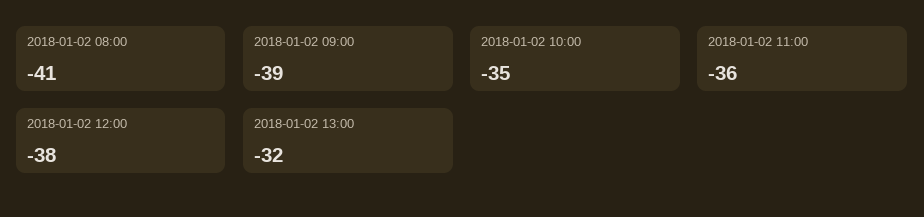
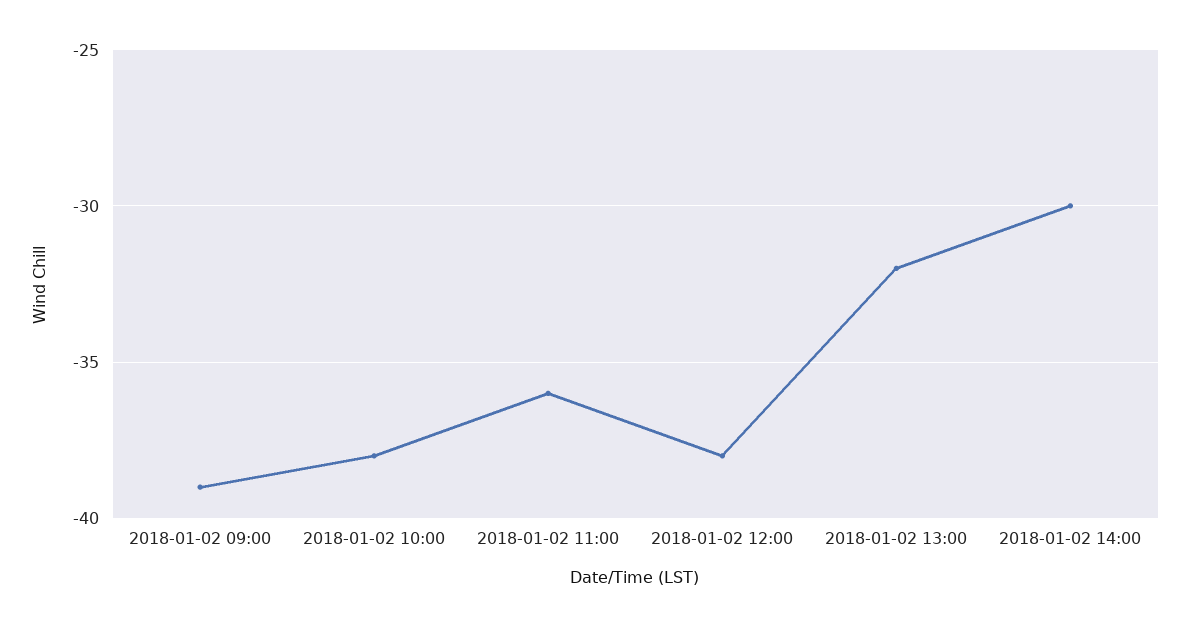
2018-01-02 08:00: -41 -> none
2018-01-02 10:00: -35 -> -38
2018-01-02 14:00: none -> -30

